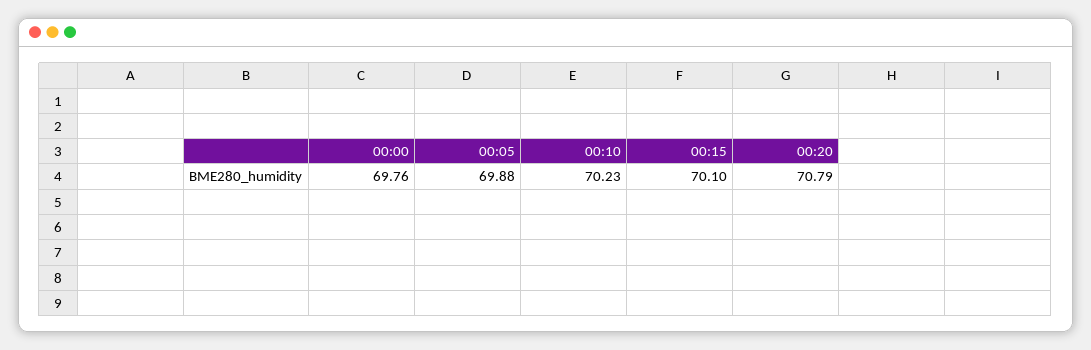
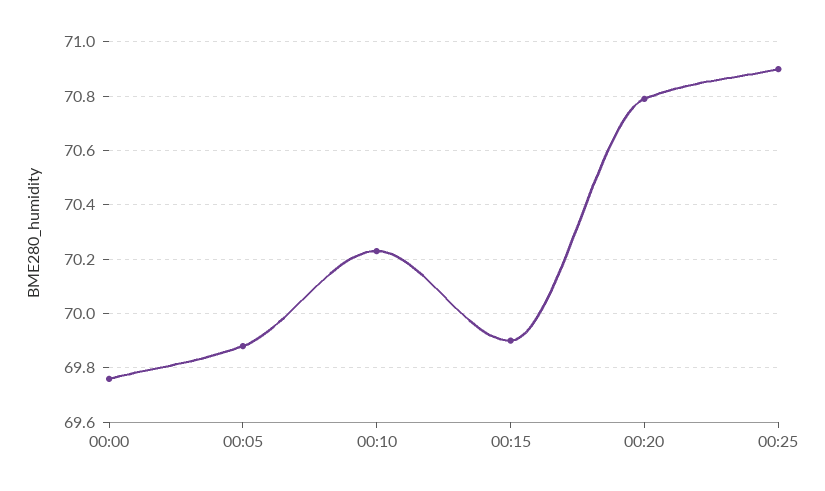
00:15: 70.1 -> 69.9
00:25: none -> 70.9

